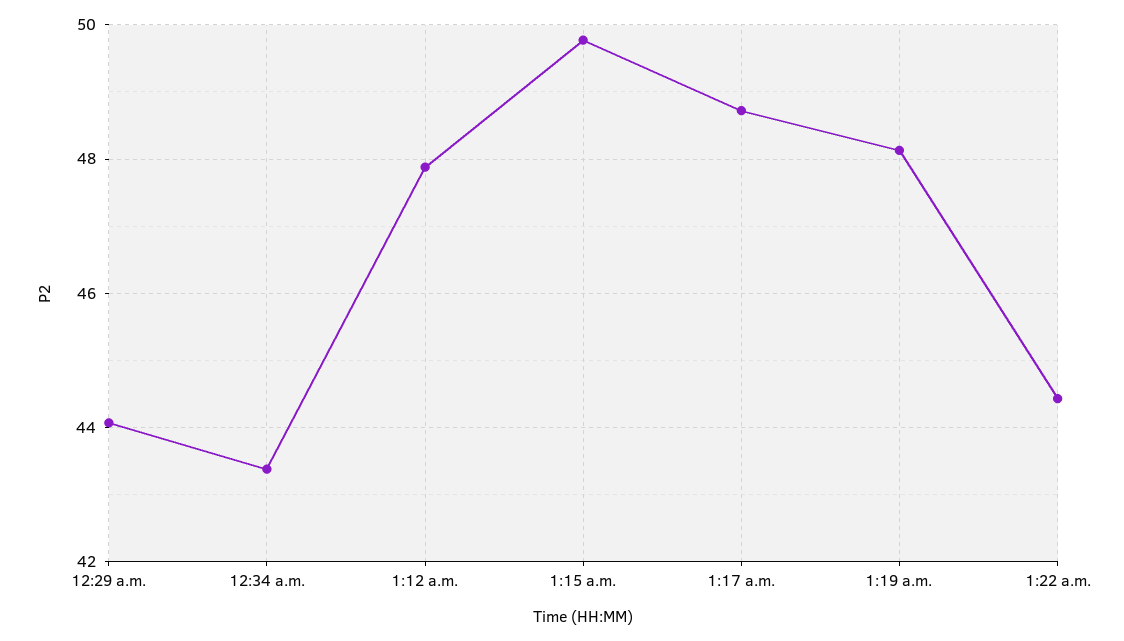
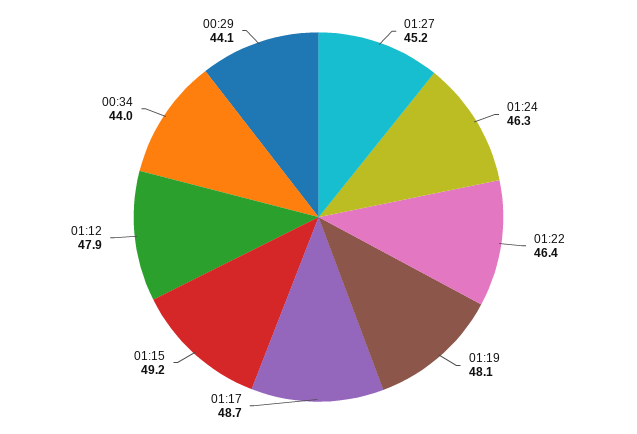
12:34 a.m.: 43.4 -> 44
1:15 a.m.: 49.8 -> 49.2
1:22 a.m.: 44.4 -> 46.4
01:27: none -> 45.2
01:24: none -> 46.3

